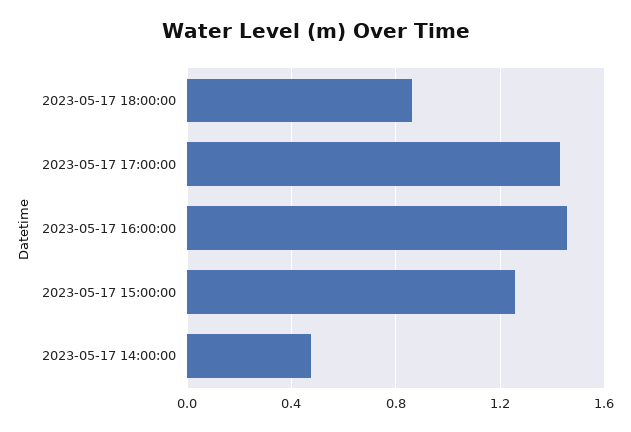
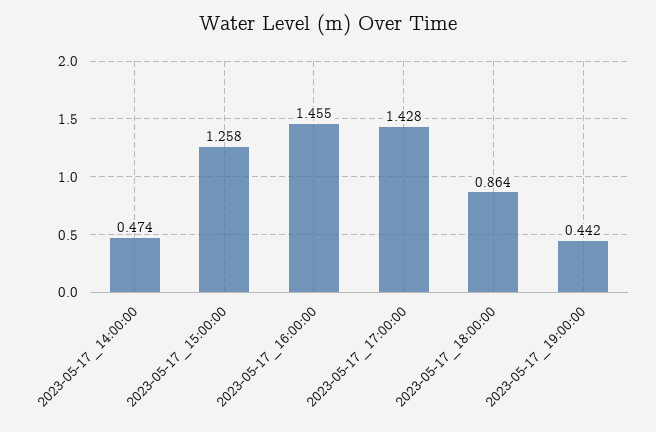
2023-05-17_19:00:00: none -> 0.442

